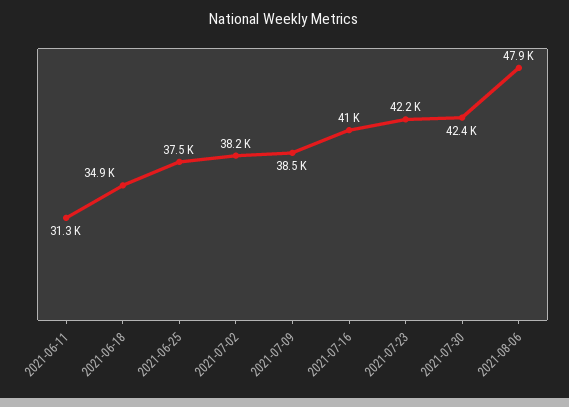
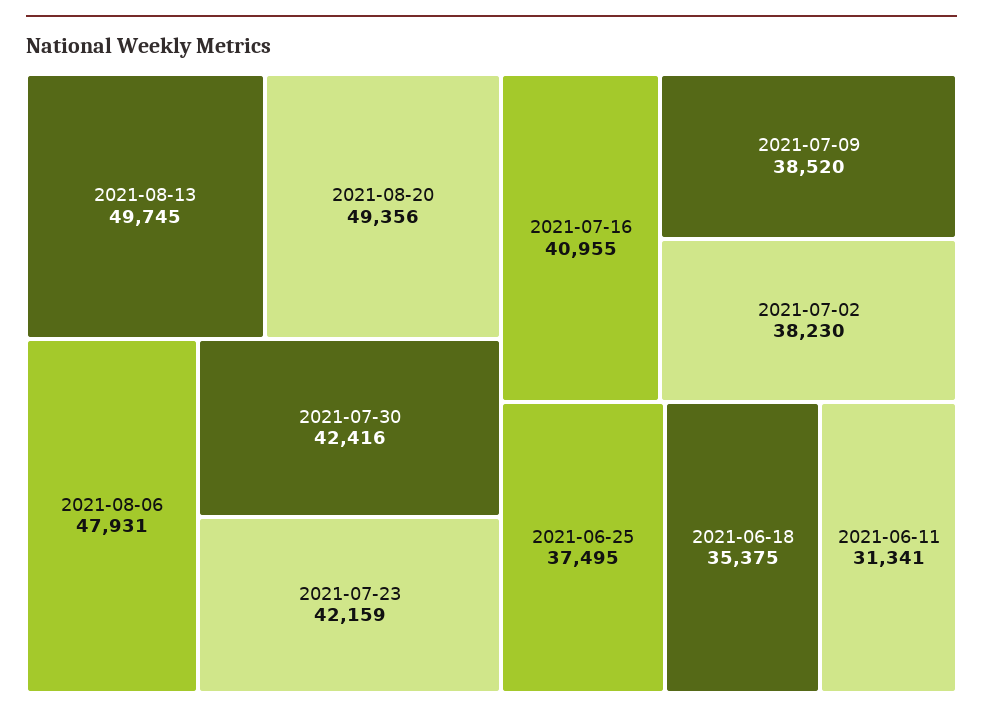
2021-06-18: 34900 -> 35375
2021-08-13: none -> 49745
2021-08-20: none -> 49356

